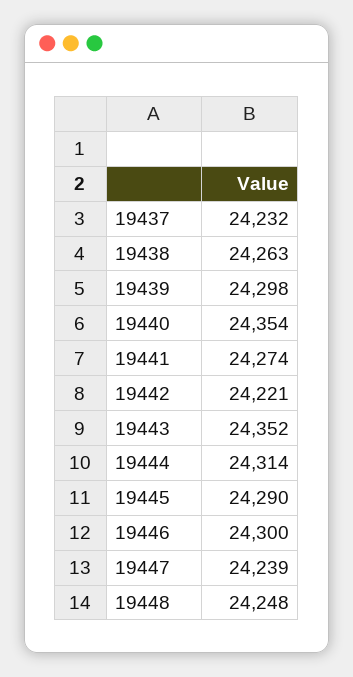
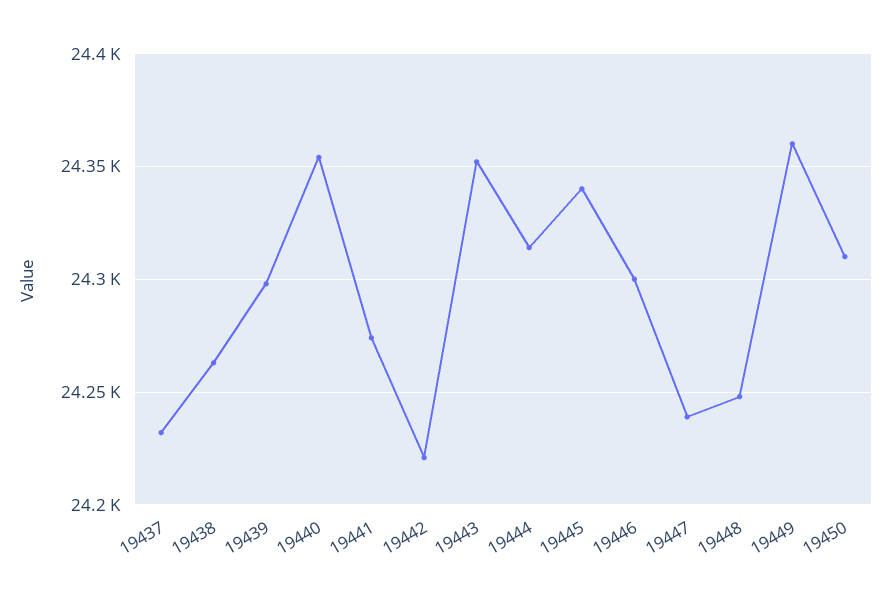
19445: 24290 -> 24340
19449: none -> 24360
19450: none -> 24310

